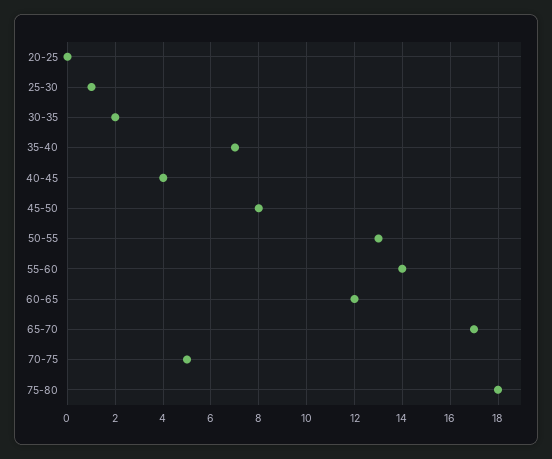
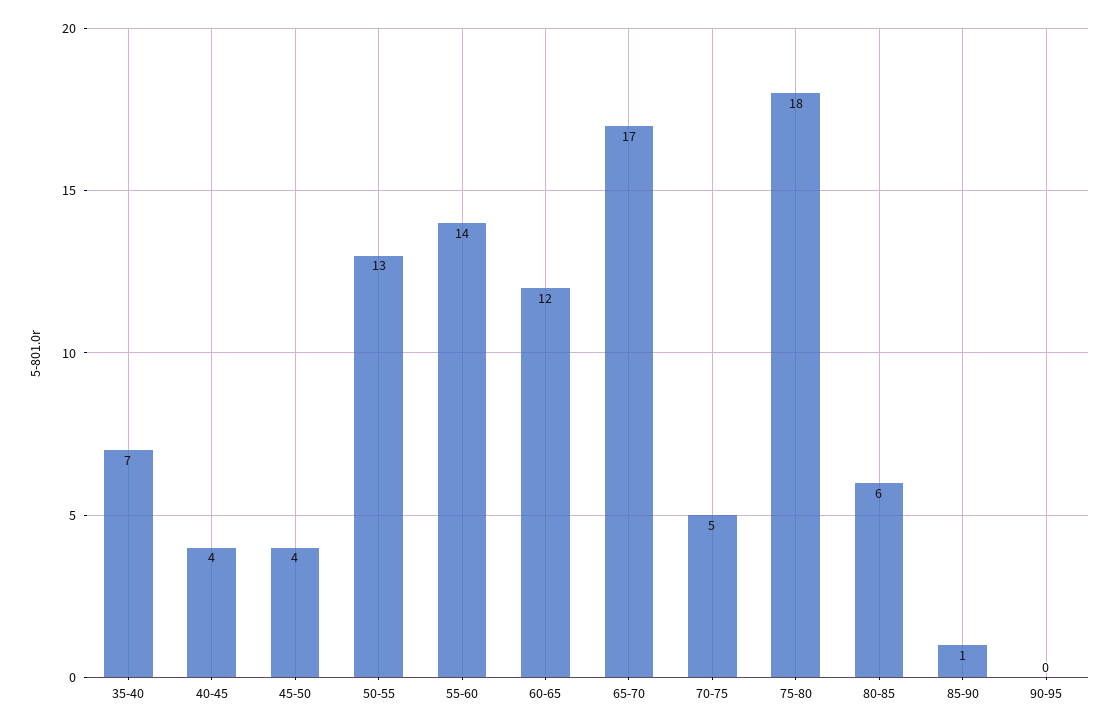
20-25: 0 -> none
25-30: 1 -> none
30-35: 2 -> none
45-50: 8 -> 4
80-85: none -> 6
85-90: none -> 1
90-95: none -> 0

